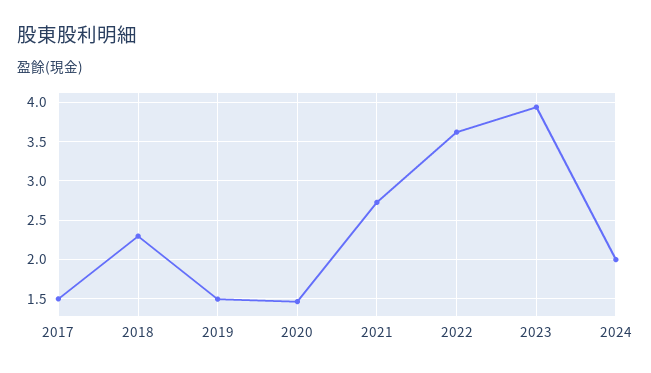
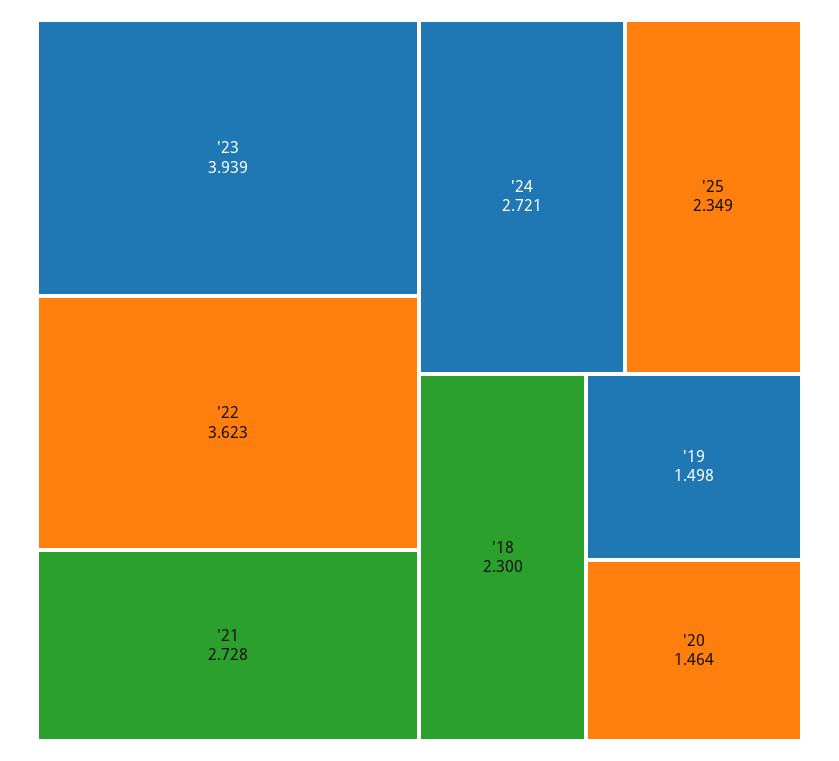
2017: 1.5 -> none
2024: 2 -> 2.721
'25: none -> 2.349

